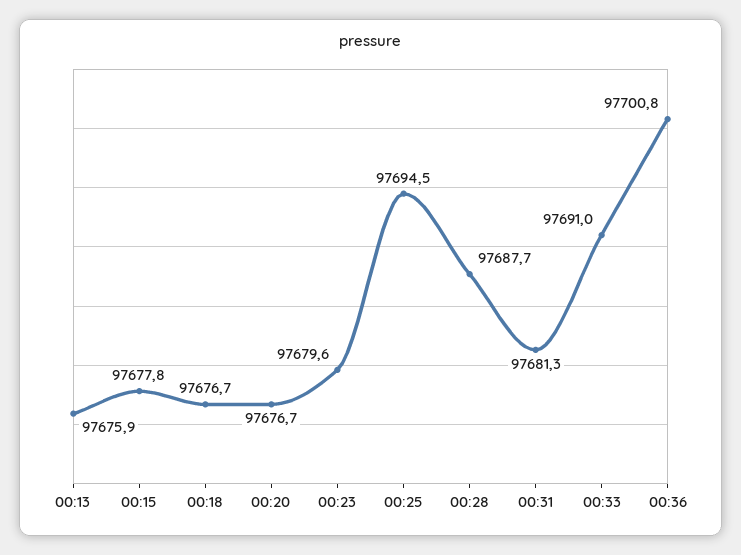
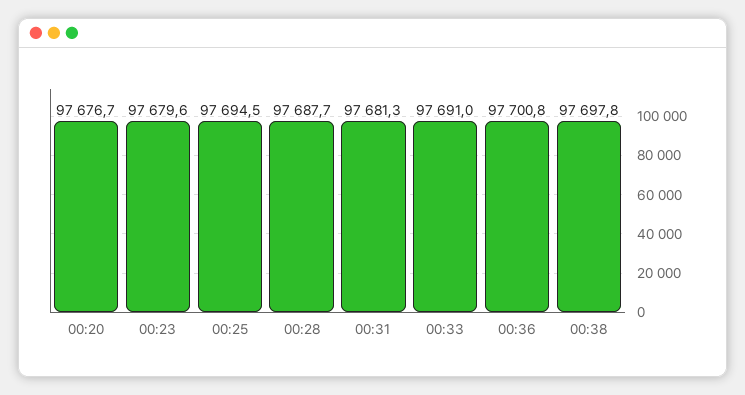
00:13: 97675.9 -> none
00:15: 97677.8 -> none
00:18: 97676.7 -> none
00:38: none -> 97697.8

